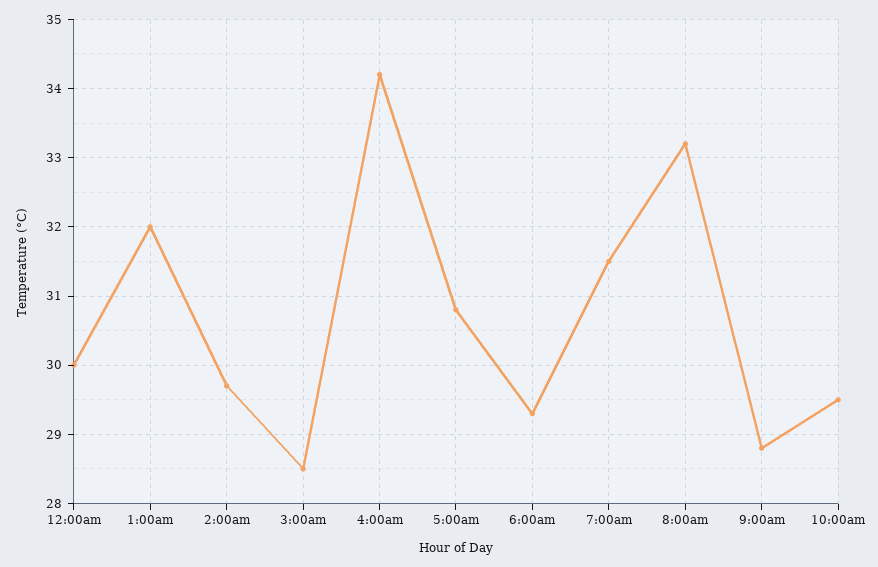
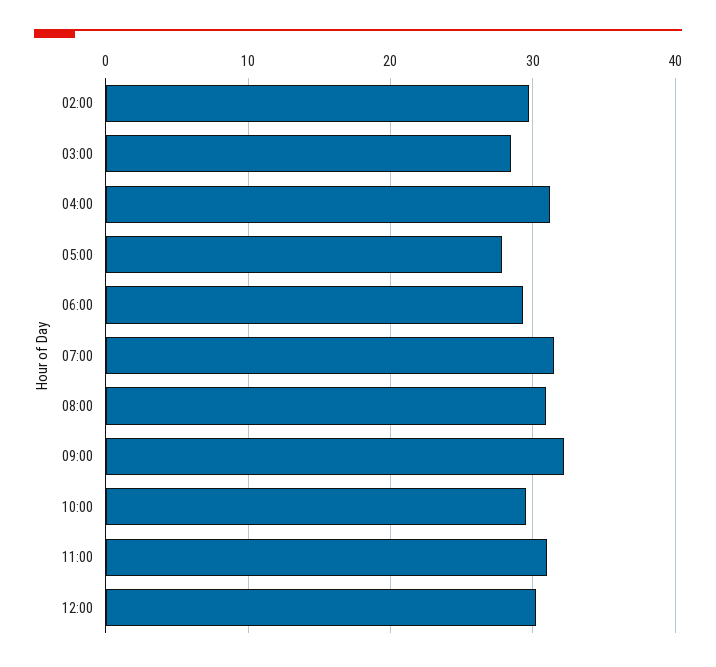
12:00am: 30 -> none
1:00am: 32 -> none
4:00am: 34.2 -> 31
5:00am: 30.8 -> 28
8:00am: 33.2 -> 31
9:00am: 28.8 -> 32
11:00: none -> 31
12:00: none -> 30

